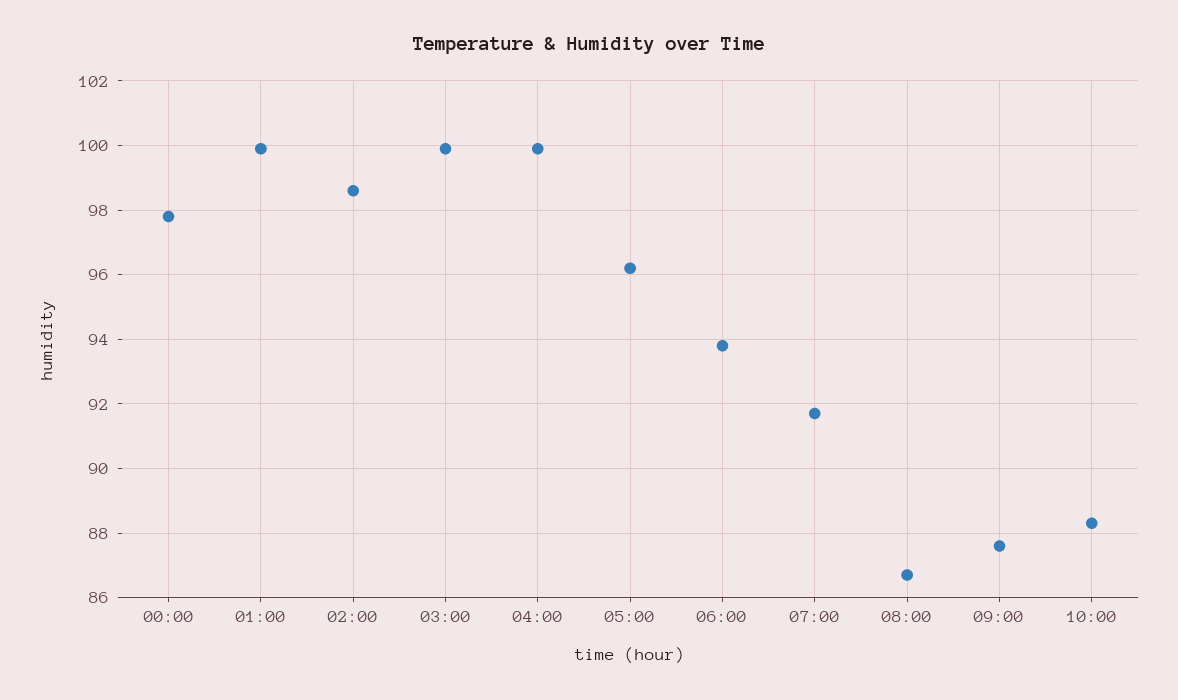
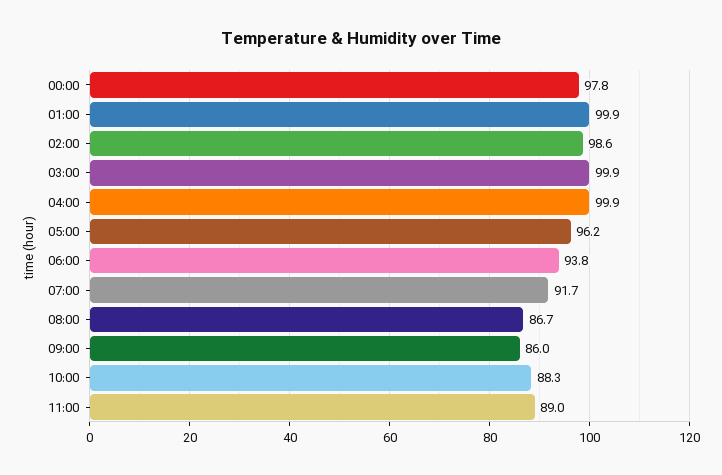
09:00: 87.5 -> 86
11:00: none -> 89

